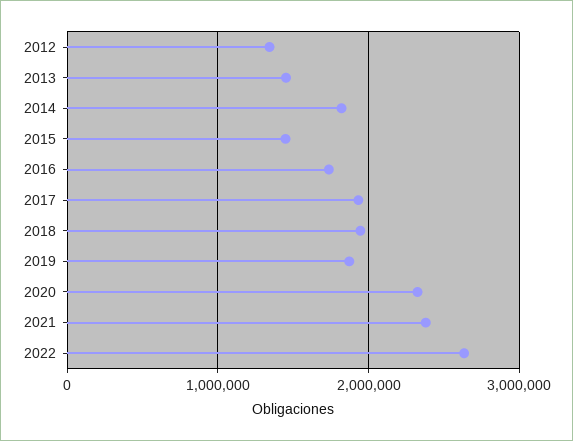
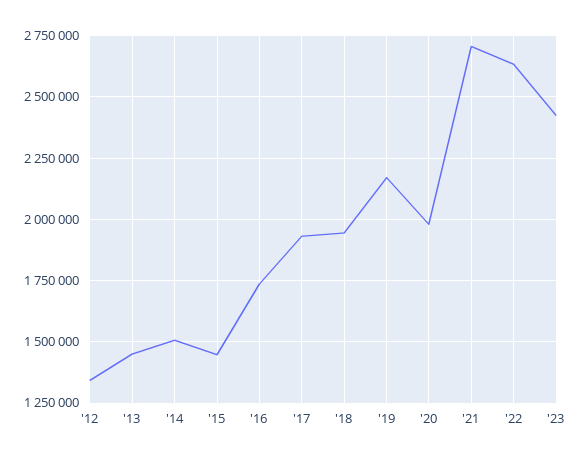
2014: 1800000 -> 1500000
2019: 1900000 -> 2175000
2020: 2300000 -> 1975000
2021: 2400000 -> 2700000
'23: none -> 2425000

